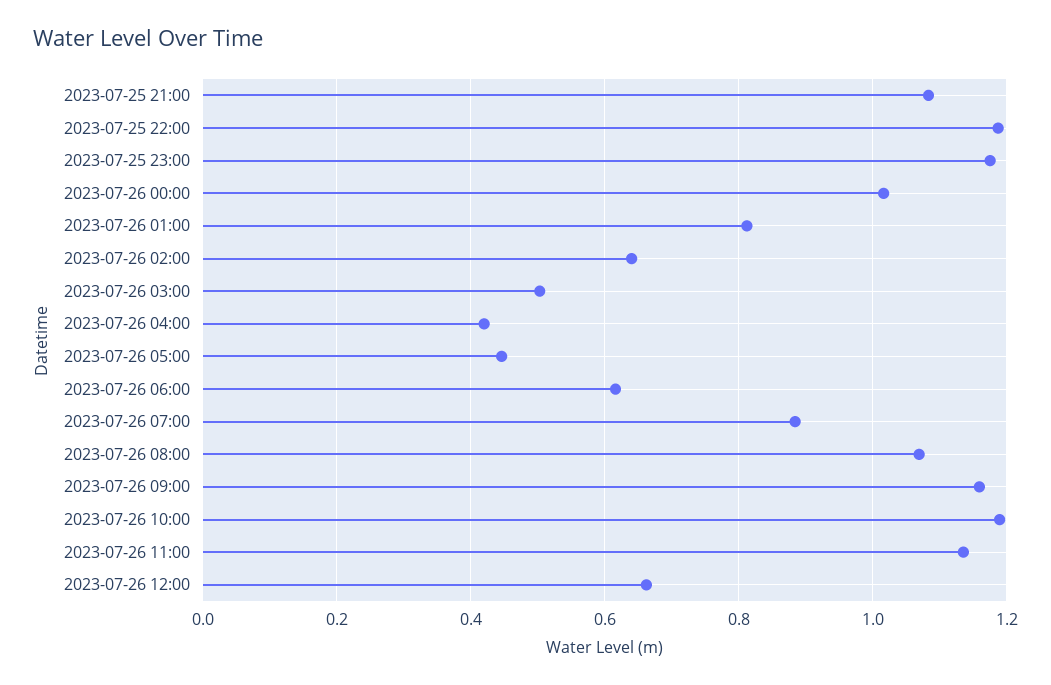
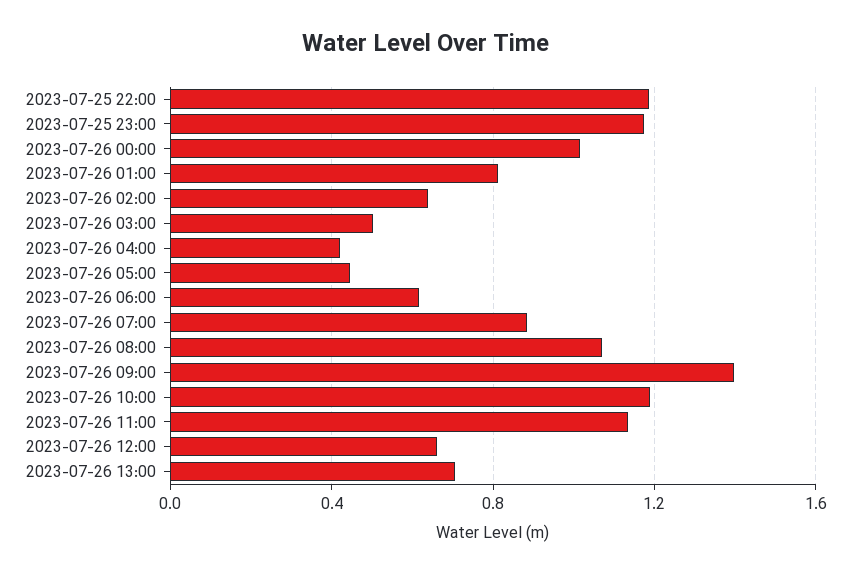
2023-07-25 21:00: 1.08 -> none
2023-07-26 09:00: 1.16 -> 1.4
2023-07-26 13:00: none -> 0.7

